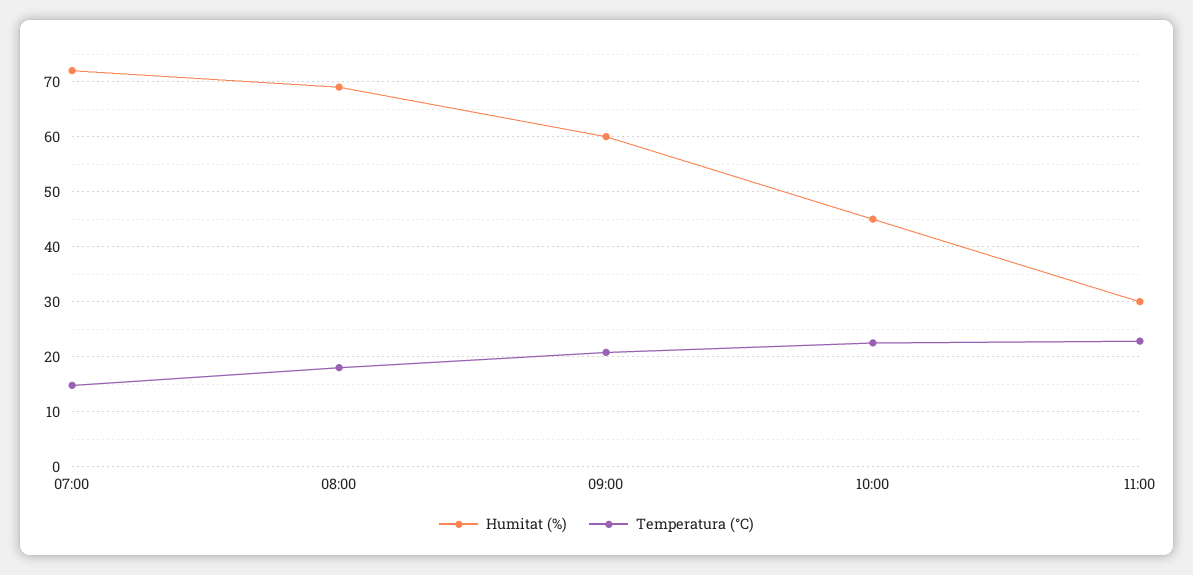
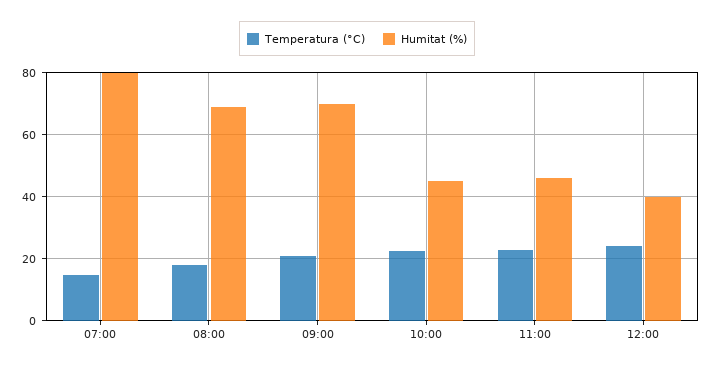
Humitat (%), 07:00: 72 -> 80
Humitat (%), 09:00: 60 -> 70
Humitat (%), 11:00: 30 -> 46
Temperatura (°C), 12:00: none -> 24
Humitat (%), 12:00: none -> 40

